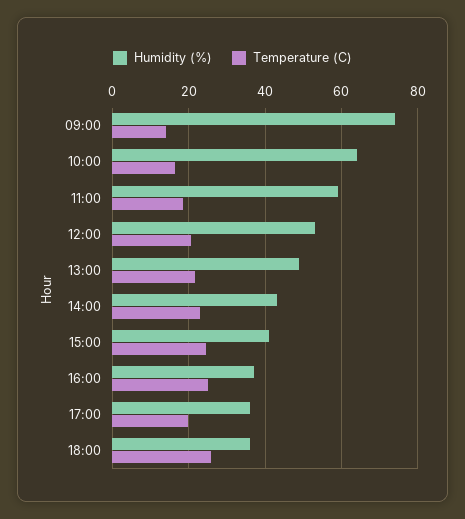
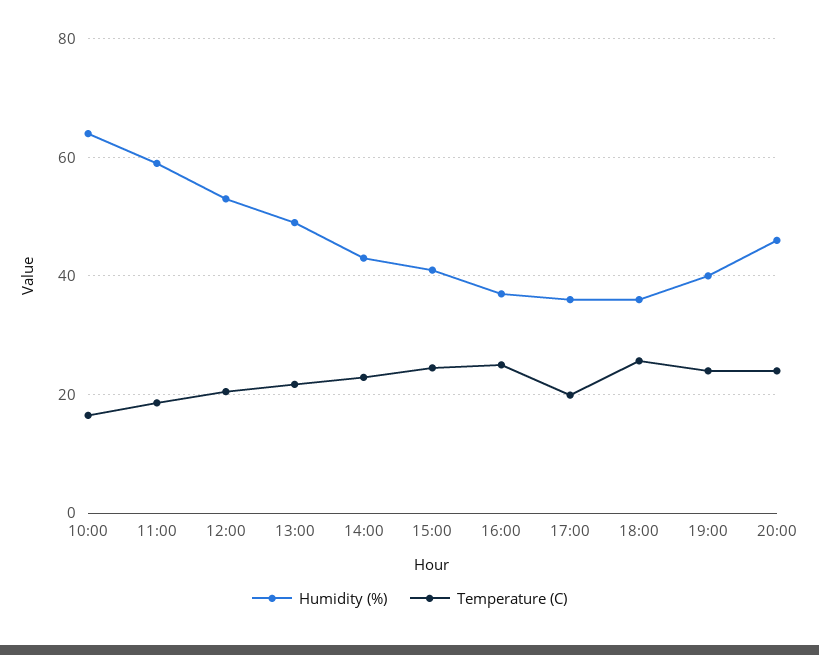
Humidity (%), 09:00: 74 -> none
Temperature (C), 09:00: 14 -> none
Humidity (%), 19:00: none -> 40
Temperature (C), 19:00: none -> 24
Humidity (%), 20:00: none -> 46
Temperature (C), 20:00: none -> 24

